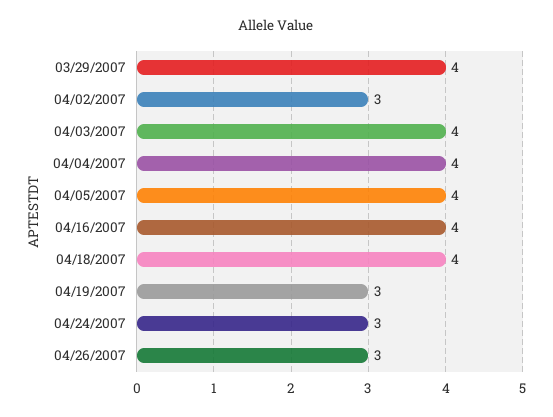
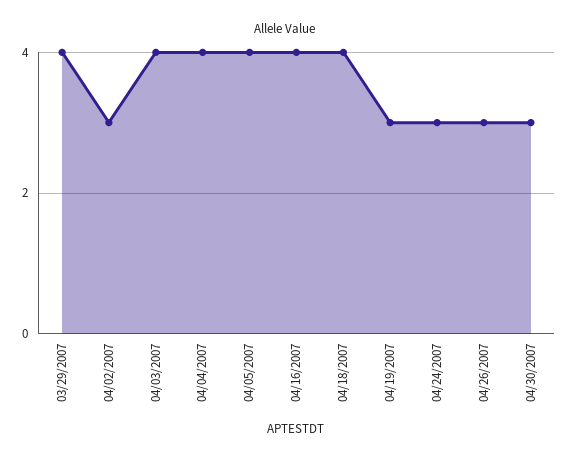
04/30/2007: none -> 3

